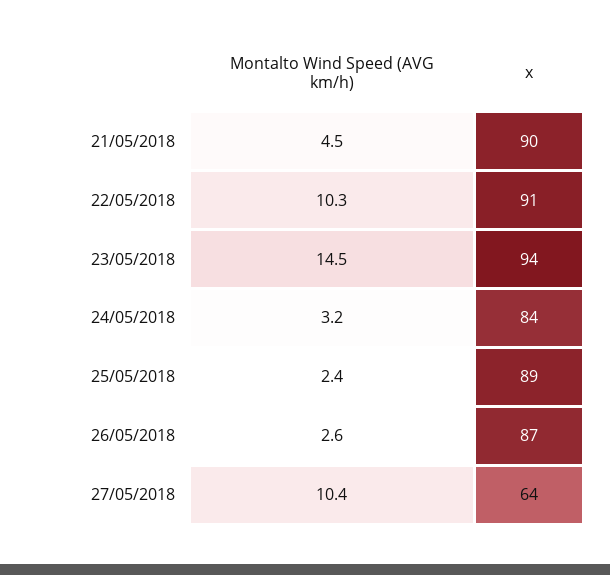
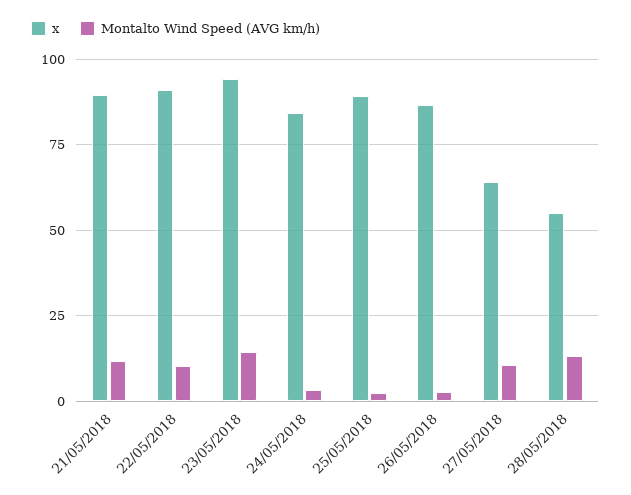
Montalto Wind Speed (AVG km/h), 21/05/2018: 4.5 -> 12.5
x, 28/05/2018: none -> 55
Montalto Wind Speed (AVG km/h), 28/05/2018: none -> 12.5

